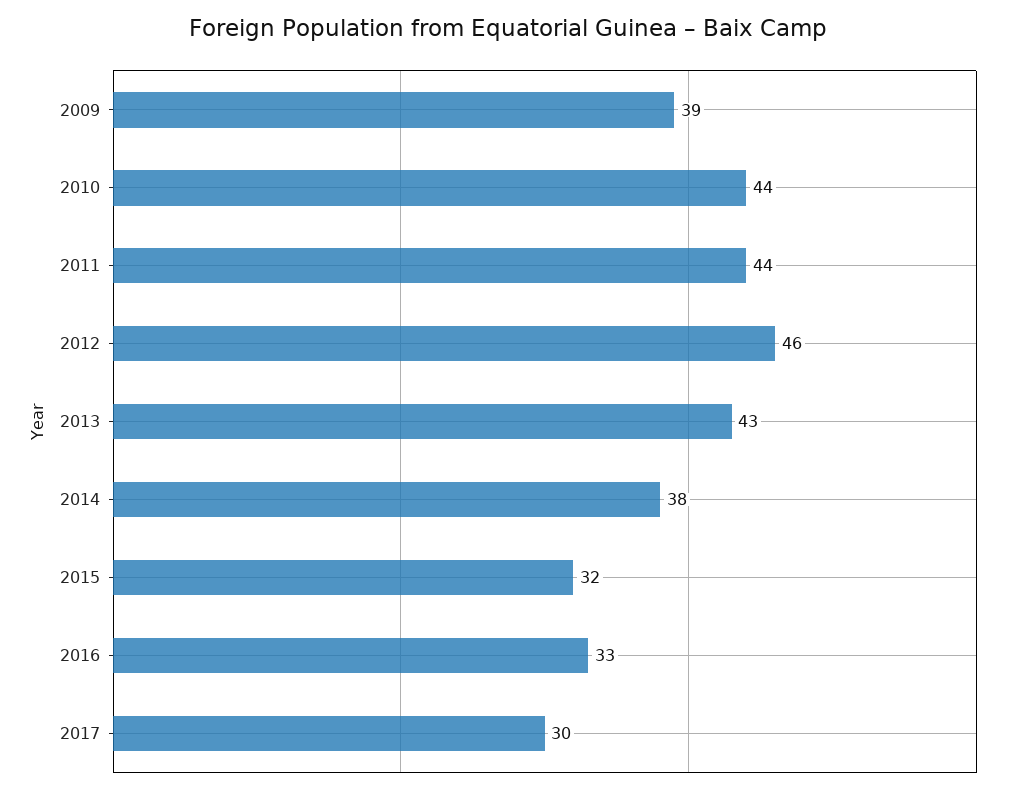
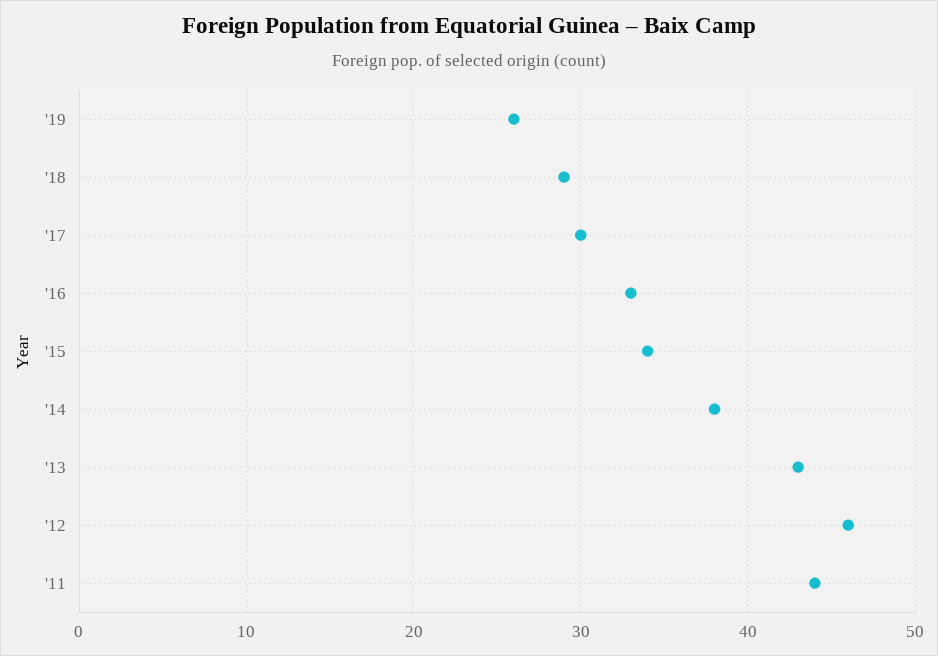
2009: 39 -> none
2010: 44 -> none
2015: 32 -> 34
'19: none -> 26
'18: none -> 29

